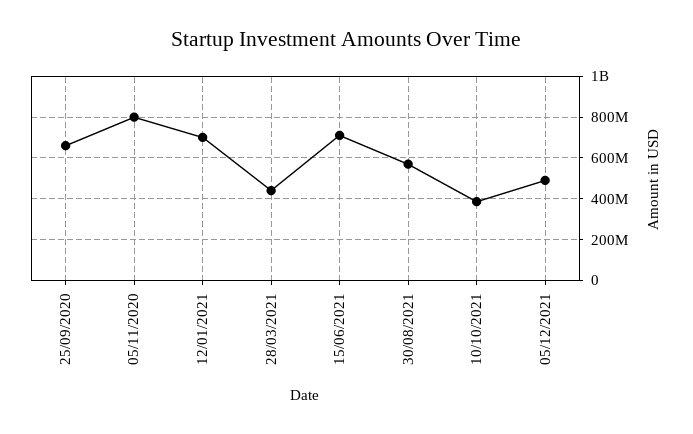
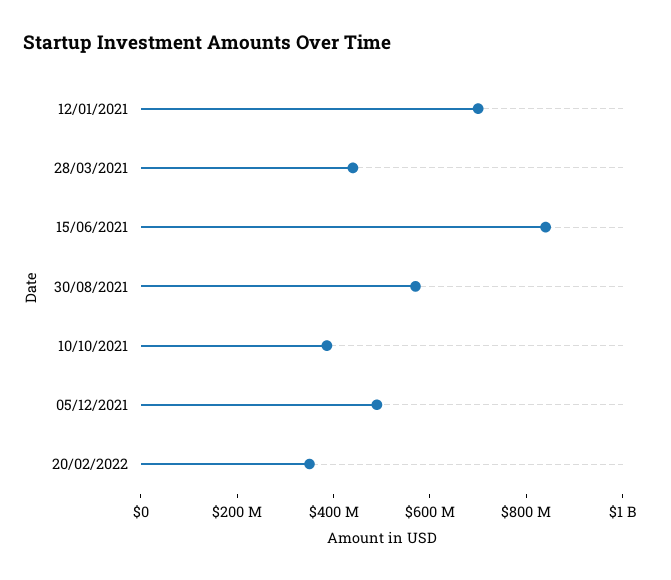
25/09/2020: 650000000 -> none
05/11/2020: 800000000 -> none
15/06/2021: 700000000 -> 850000000
20/02/2022: none -> 350000000

